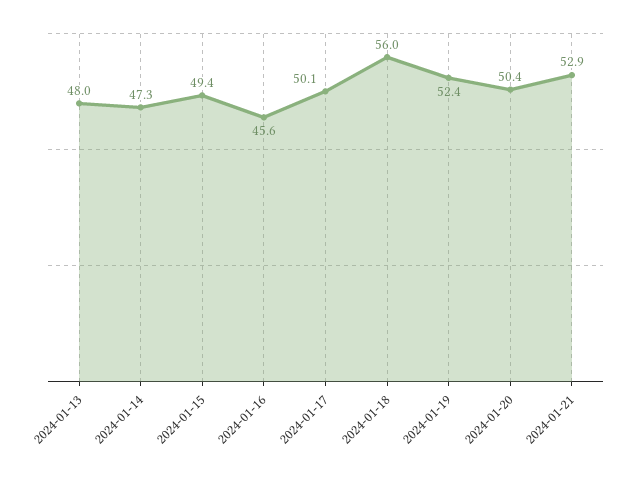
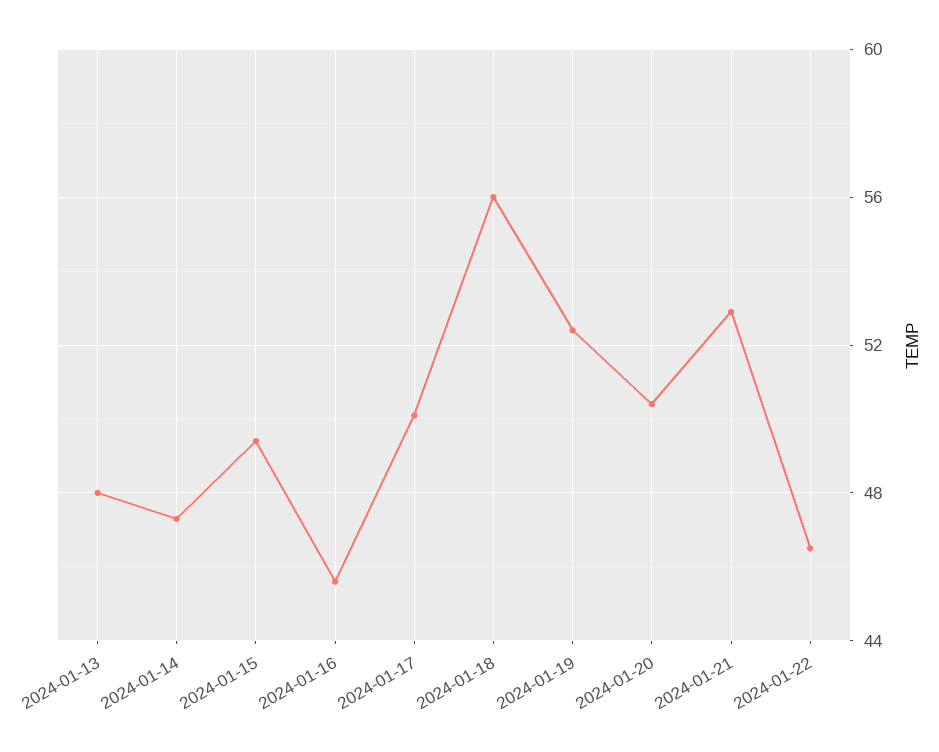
2024-01-22: none -> 46.5

